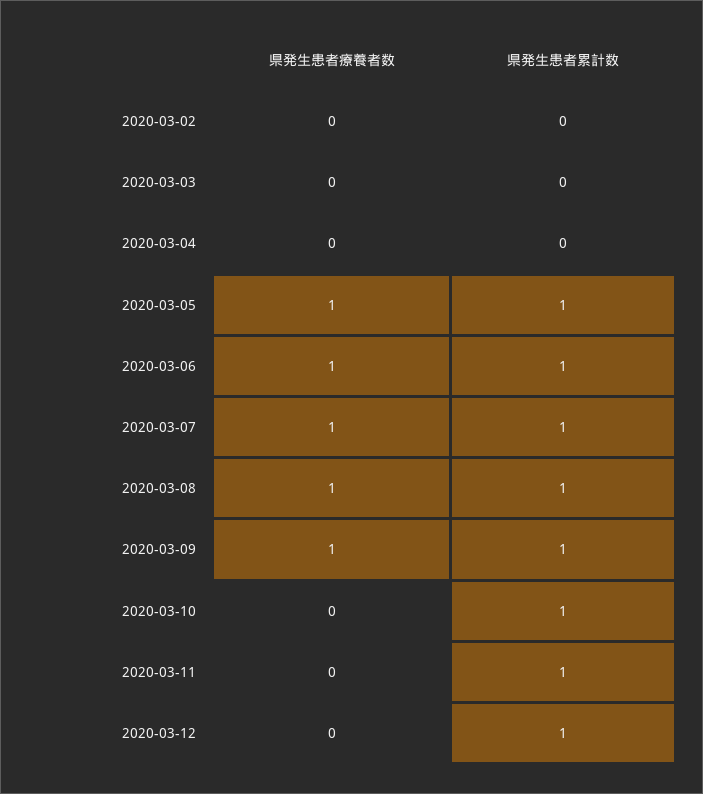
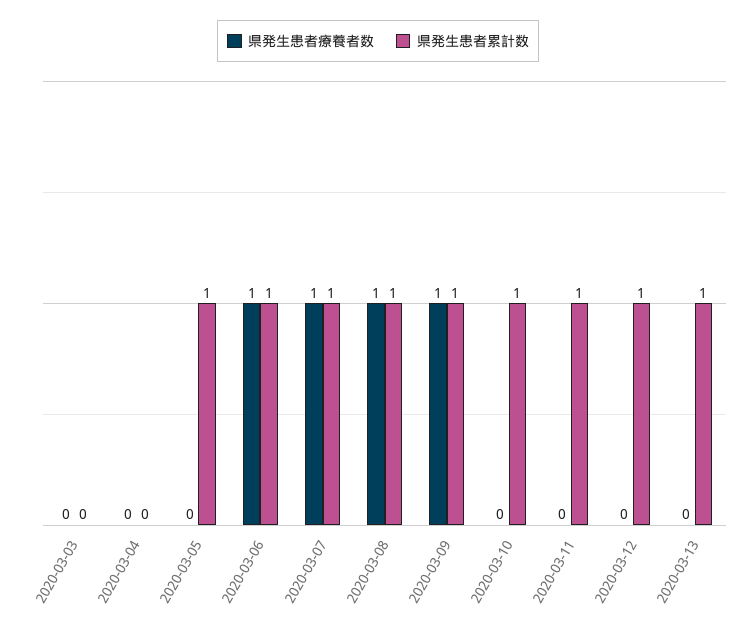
県発生患者療養者数, 2020-03-02: 0 -> none
県発生患者累計数, 2020-03-02: 0 -> none
県発生患者療養者数, 2020-03-05: 1 -> 0
県発生患者療養者数, 2020-03-13: none -> 0
県発生患者累計数, 2020-03-13: none -> 1

